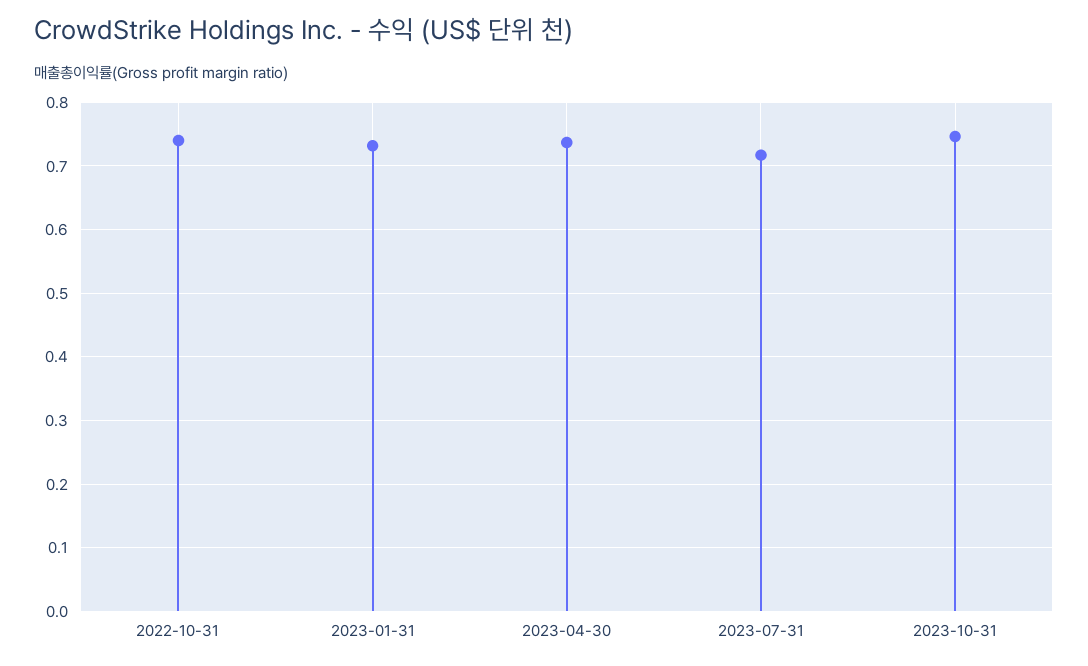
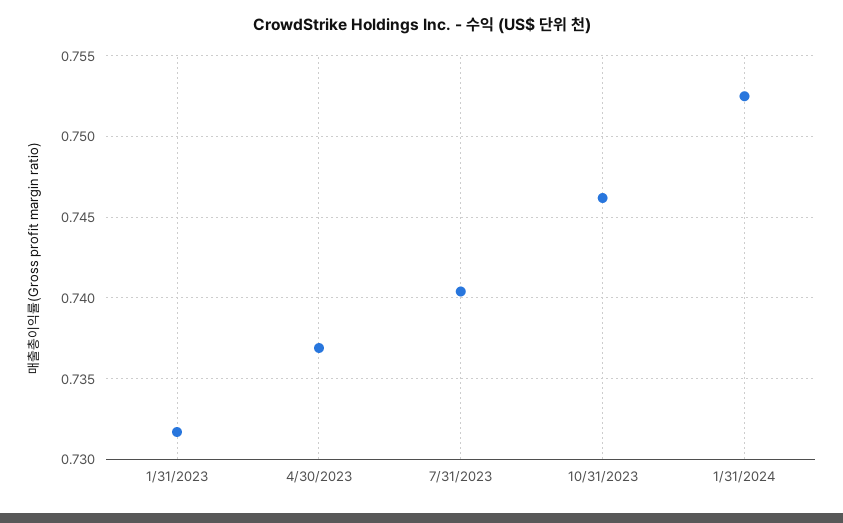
2022-10-31: 0.74 -> none
2023-07-31: 0.72 -> 0.7405
1/31/2024: none -> 0.7525

